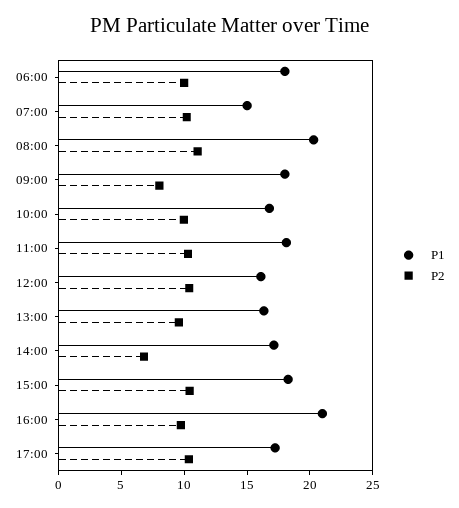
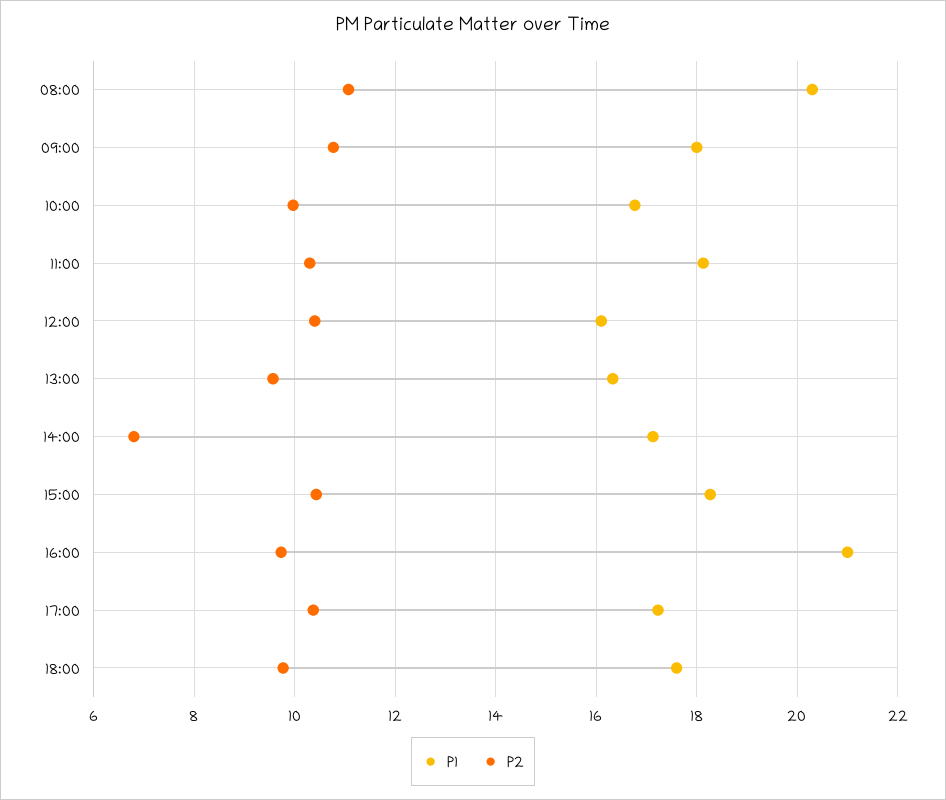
P1, 06:00: 18 -> none
P2, 06:00: 10 -> none
P1, 07:00: 15 -> none
P2, 07:00: 10 -> none
P2, 09:00: 8 -> 10.8
P1, 18:00: none -> 17.6
P2, 18:00: none -> 9.8

